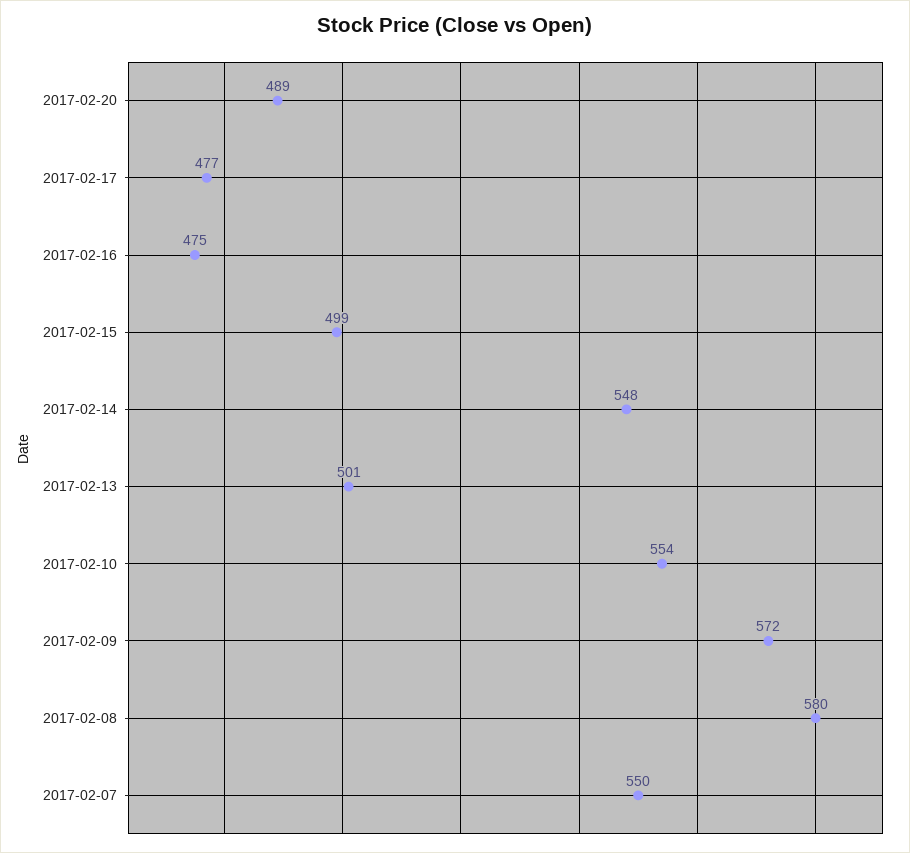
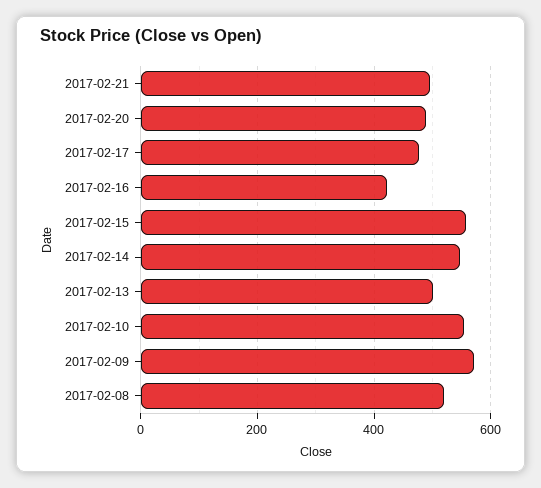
2017-02-16: 475 -> 420
2017-02-15: 499 -> 560
2017-02-08: 580 -> 520
2017-02-07: 550 -> none
2017-02-21: none -> 500

